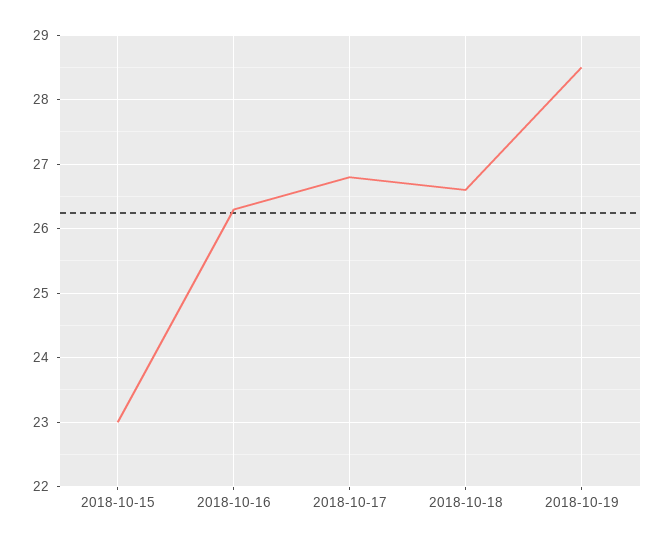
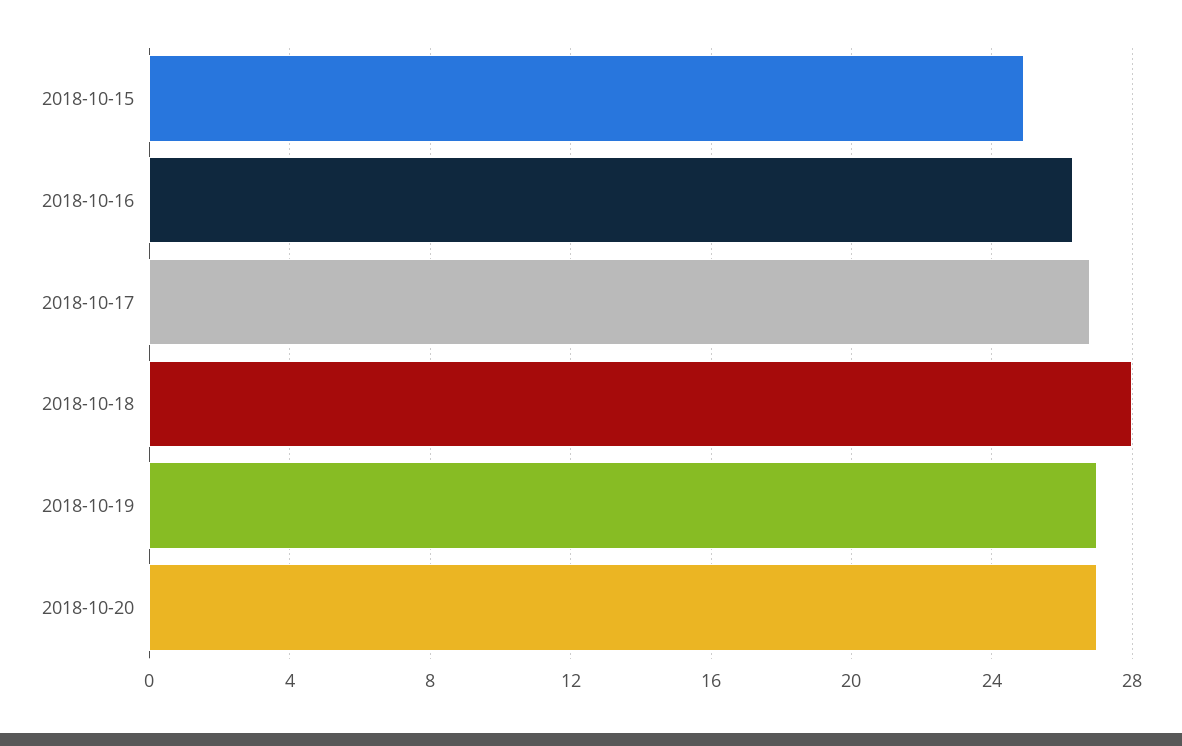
2018-10-15: 23 -> 25
2018-10-18: 26.6 -> 28
2018-10-19: 28.5 -> 27
2018-10-20: none -> 27

